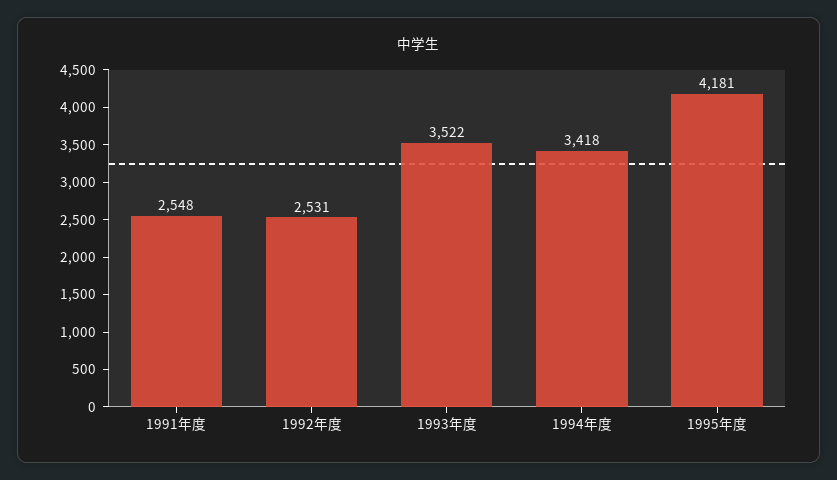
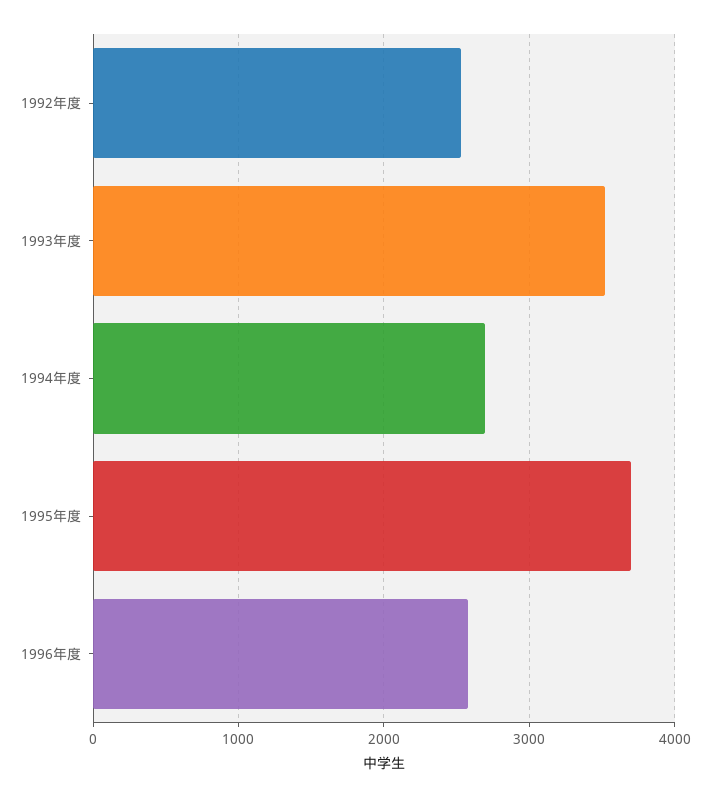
1991年度: 2548 -> none
1994年度: 3418 -> 2700
1995年度: 4181 -> 3700
1996年度: none -> 2600

